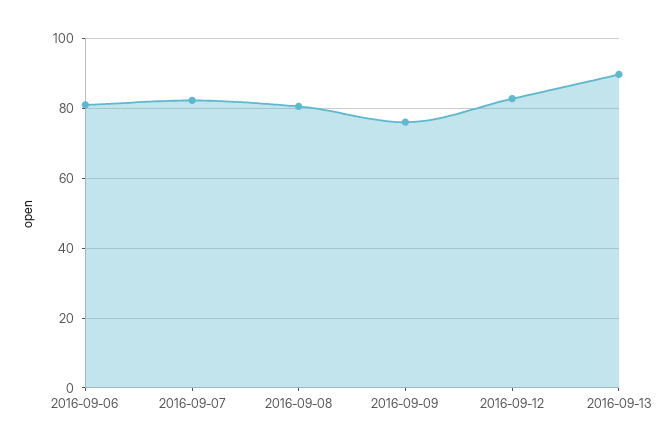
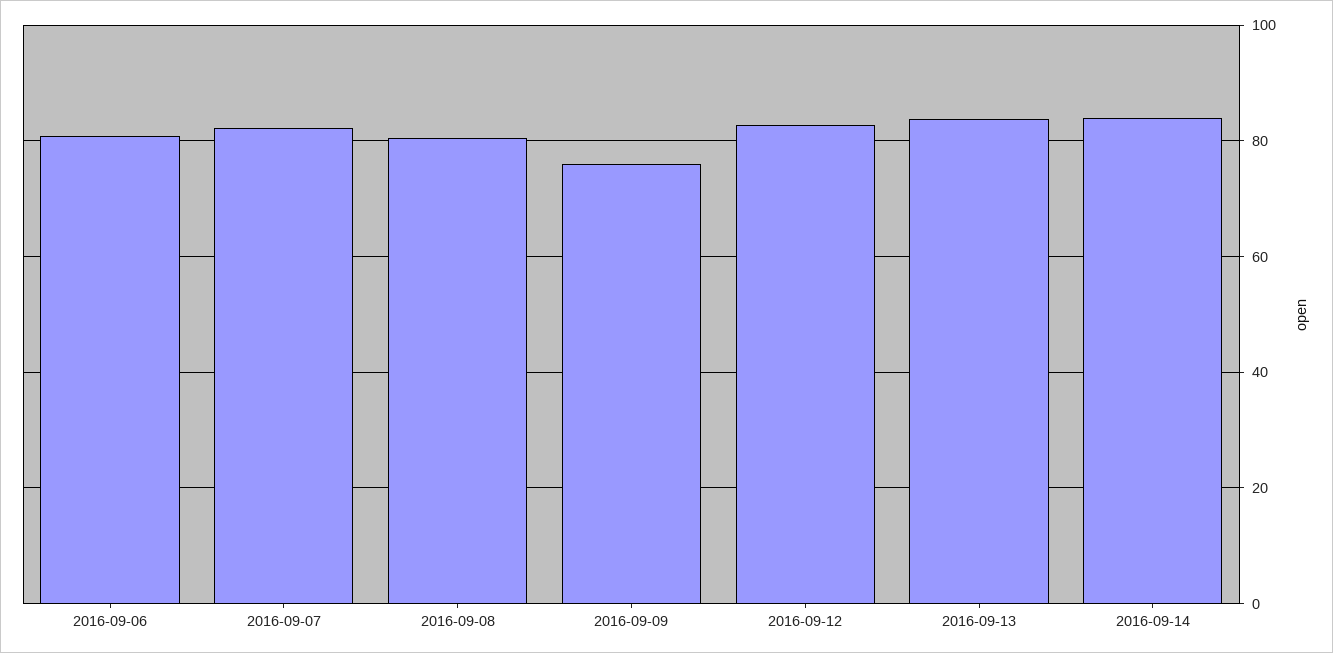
2016-09-13: 90 -> 84
2016-09-14: none -> 84

